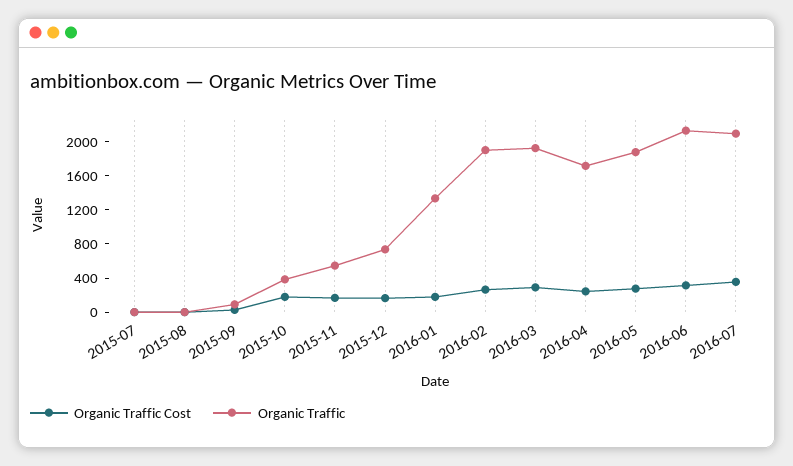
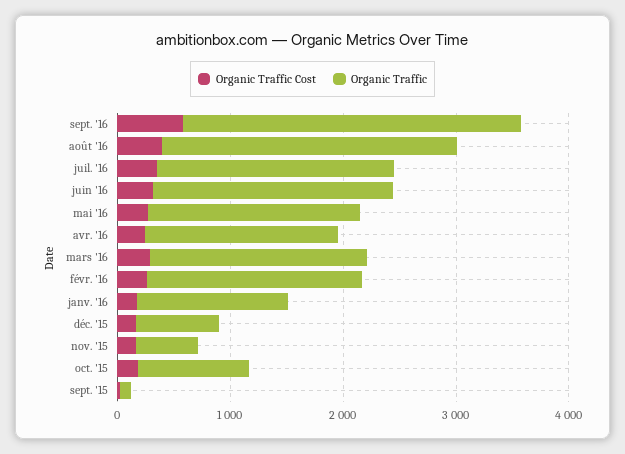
Organic Traffic Cost, 2015-07: 0 -> none
Organic Traffic, 2015-07: 0 -> none
Organic Traffic Cost, 2015-08: 0 -> none
Organic Traffic, 2015-08: 0 -> none
Organic Traffic, 2015-10: 400 -> 1000
Organic Traffic Cost, sept. '16: none -> 600
Organic Traffic, sept. '16: none -> 3000
Organic Traffic Cost, août '16: none -> 400
Organic Traffic, août '16: none -> 2600

